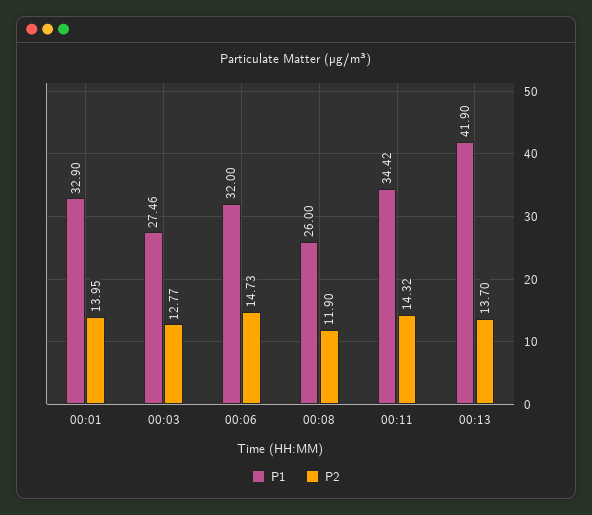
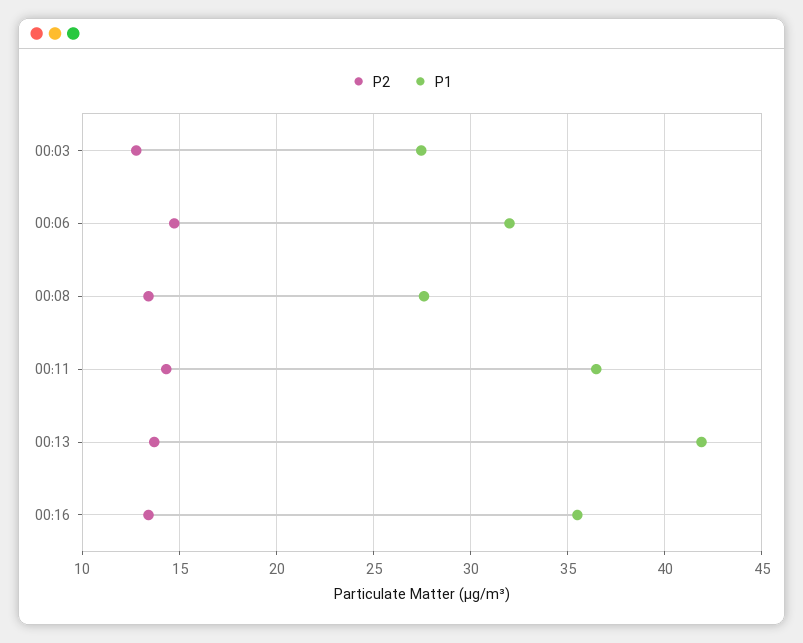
P1, 00:01: 32.9 -> none
P2, 00:01: 13.95 -> none
P1, 00:08: 26 -> 27.5
P2, 00:08: 11.9 -> 13.5
P1, 00:11: 34.42 -> 36.5
P2, 00:16: none -> 13.5
P1, 00:16: none -> 35.5

